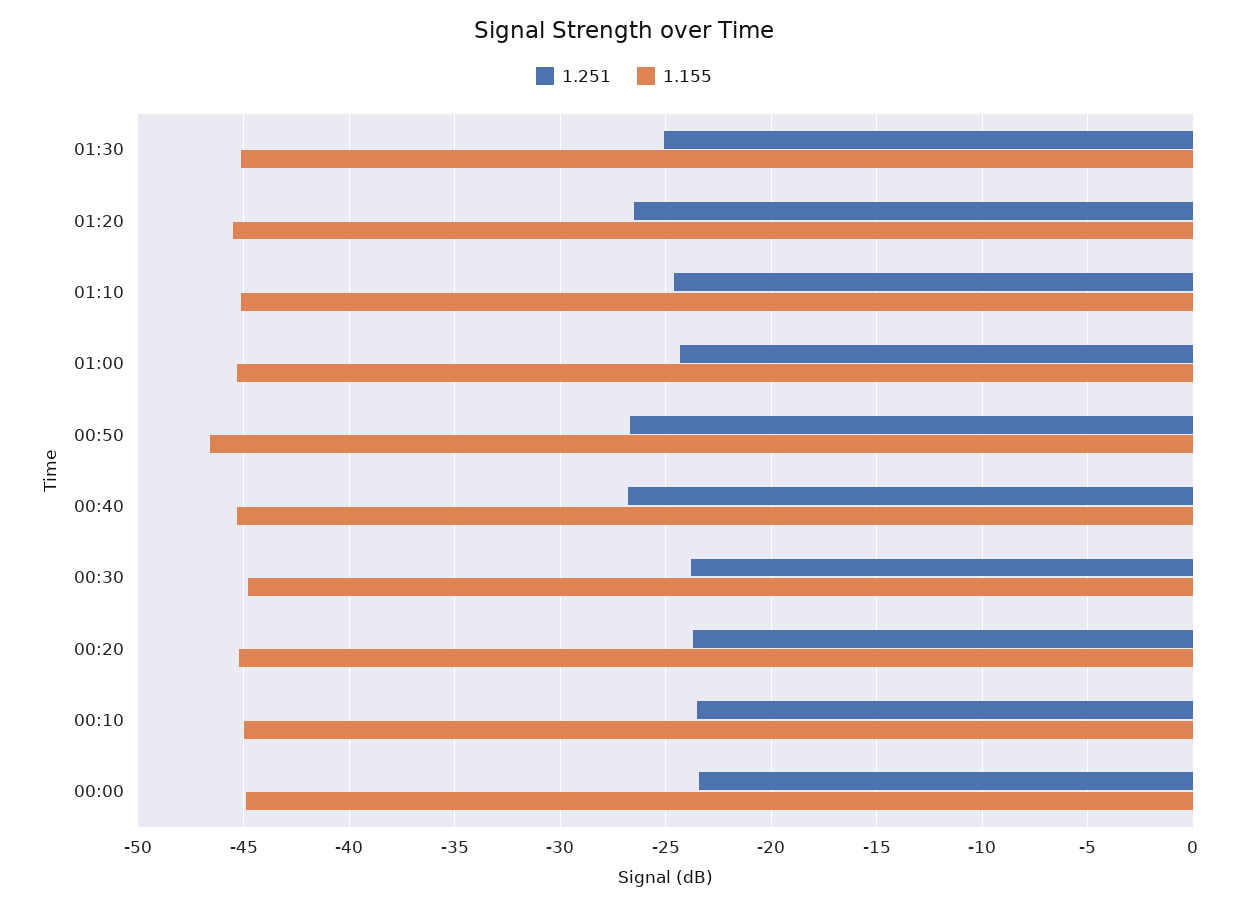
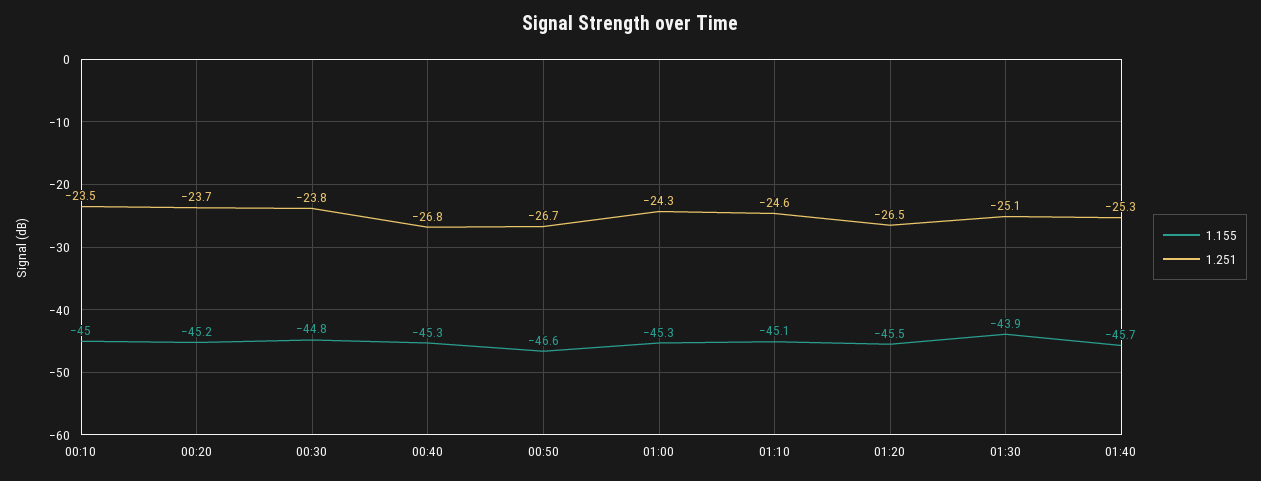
1.155, 01:30: -45 -> -43.9
1.251, 00:00: -23.5 -> none
1.155, 00:00: -45 -> none
1.155, 01:40: none -> -45.7
1.251, 01:40: none -> -25.3

